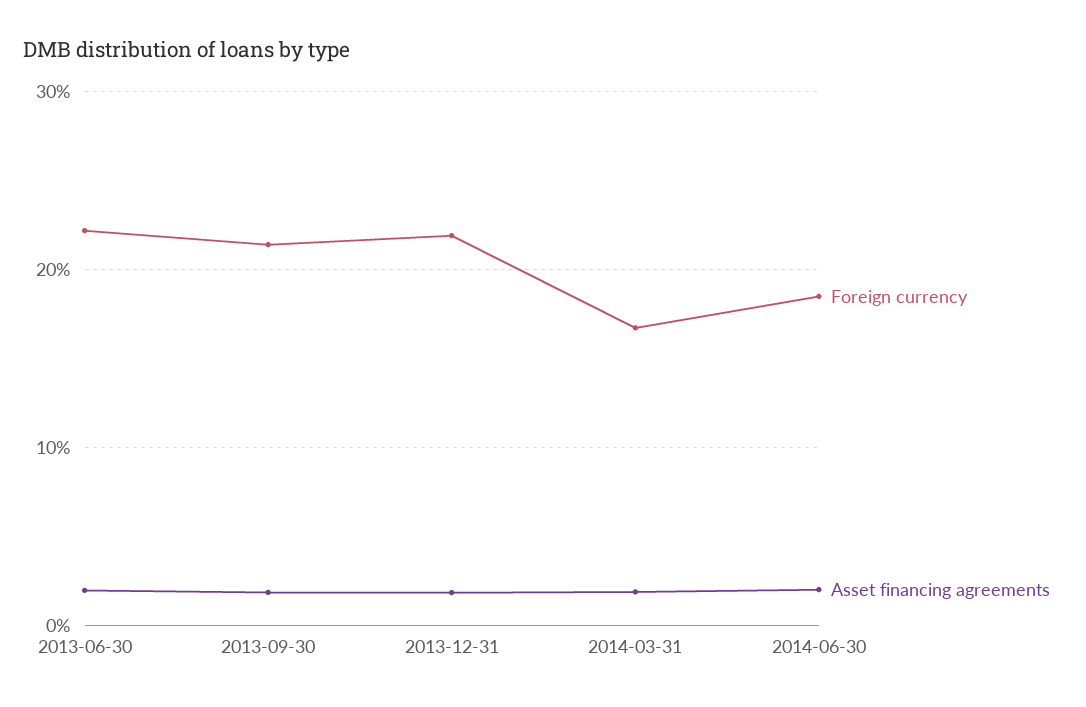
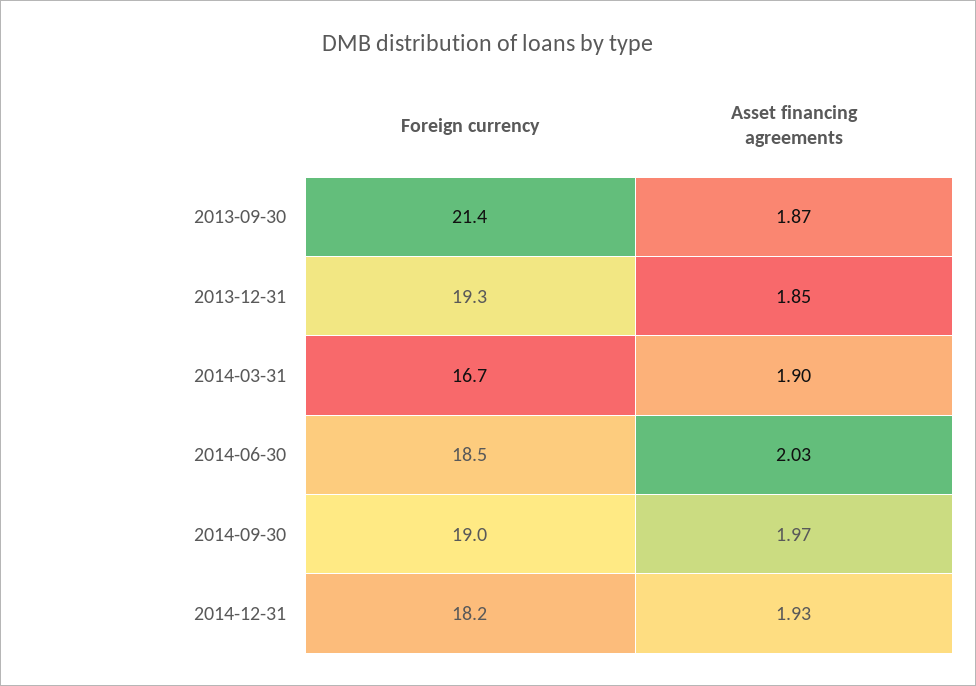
Foreign currency, 2013-06-30: 22 -> none
Asset financing agreements, 2013-06-30: 2 -> none
Foreign currency, 2013-12-31: 22 -> 19.3
Foreign currency, 2014-09-30: none -> 19
Asset financing agreements, 2014-09-30: none -> 1.97
Foreign currency, 2014-12-31: none -> 18.2
Asset financing agreements, 2014-12-31: none -> 1.93

